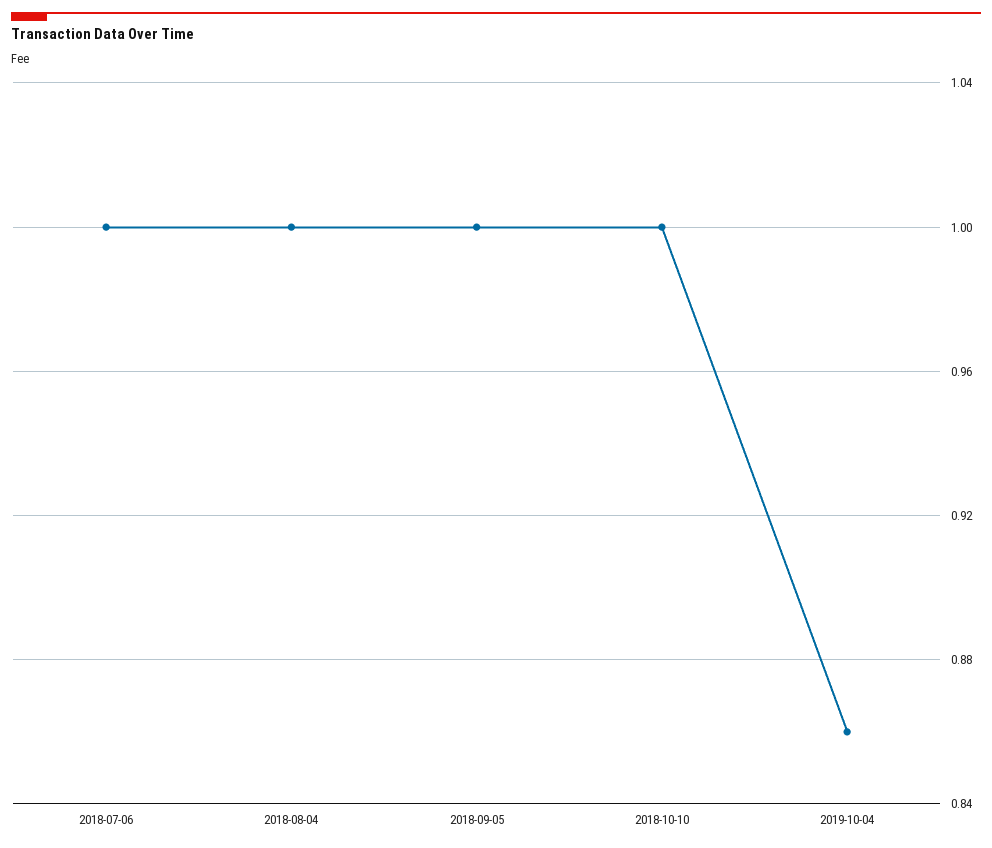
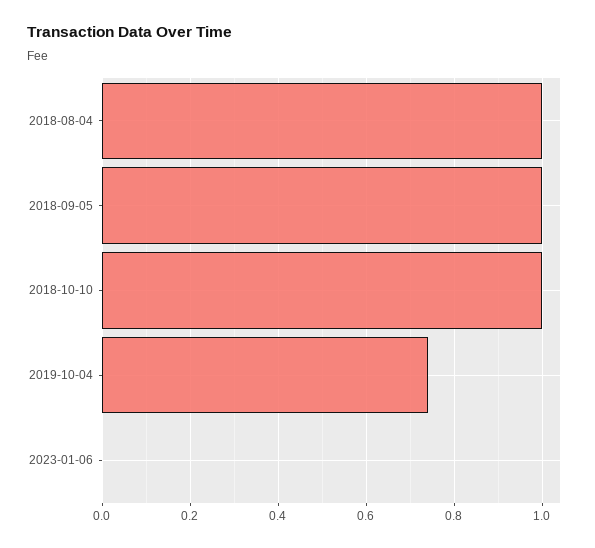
2018-07-06: 1 -> none
2019-10-04: 0.86 -> 0.75
2023-01-06: none -> 0

